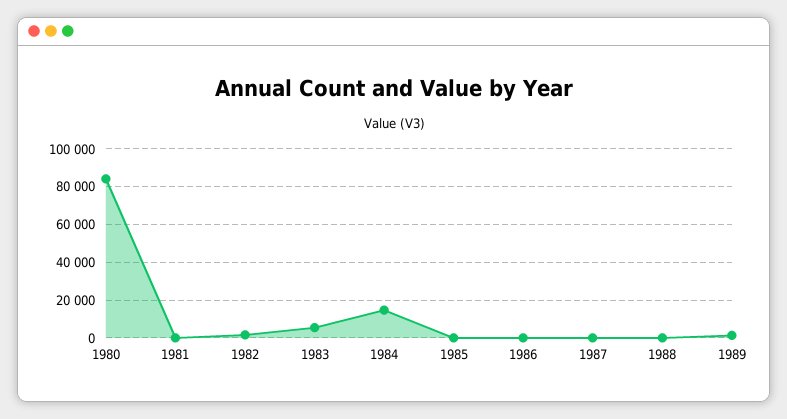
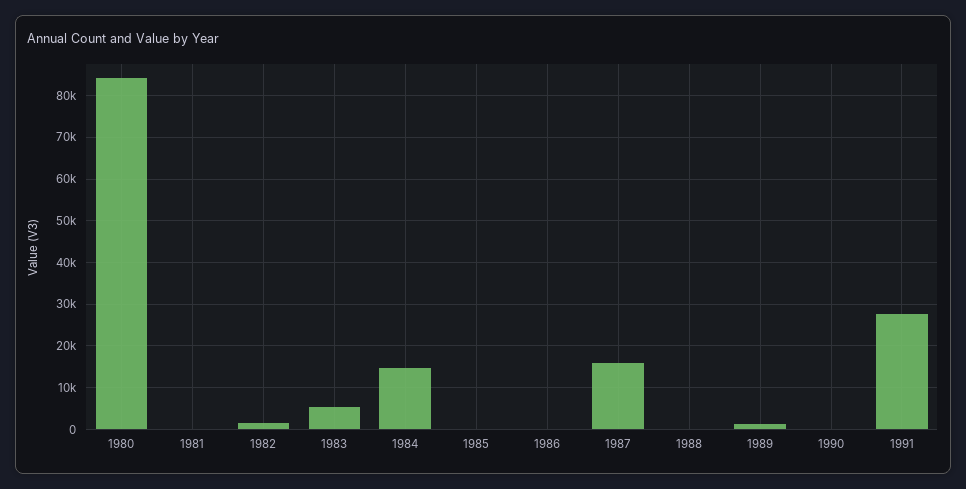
1987: 0 -> 16000
1990: none -> 0
1991: none -> 28000

